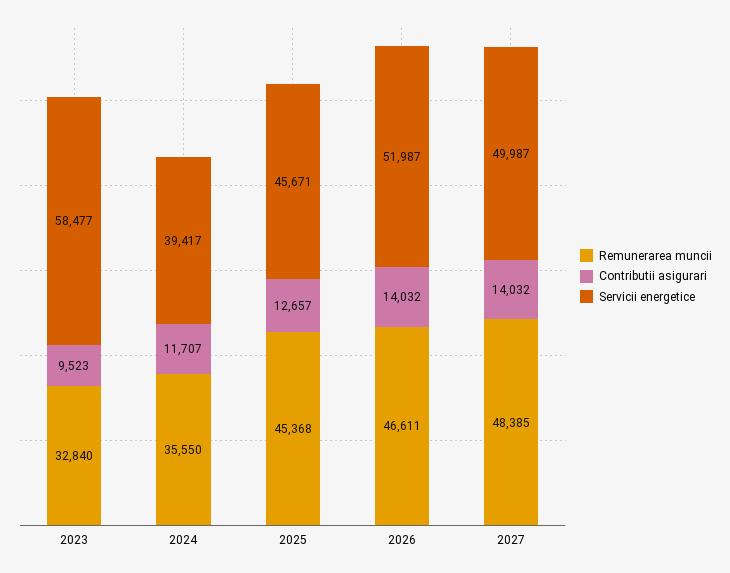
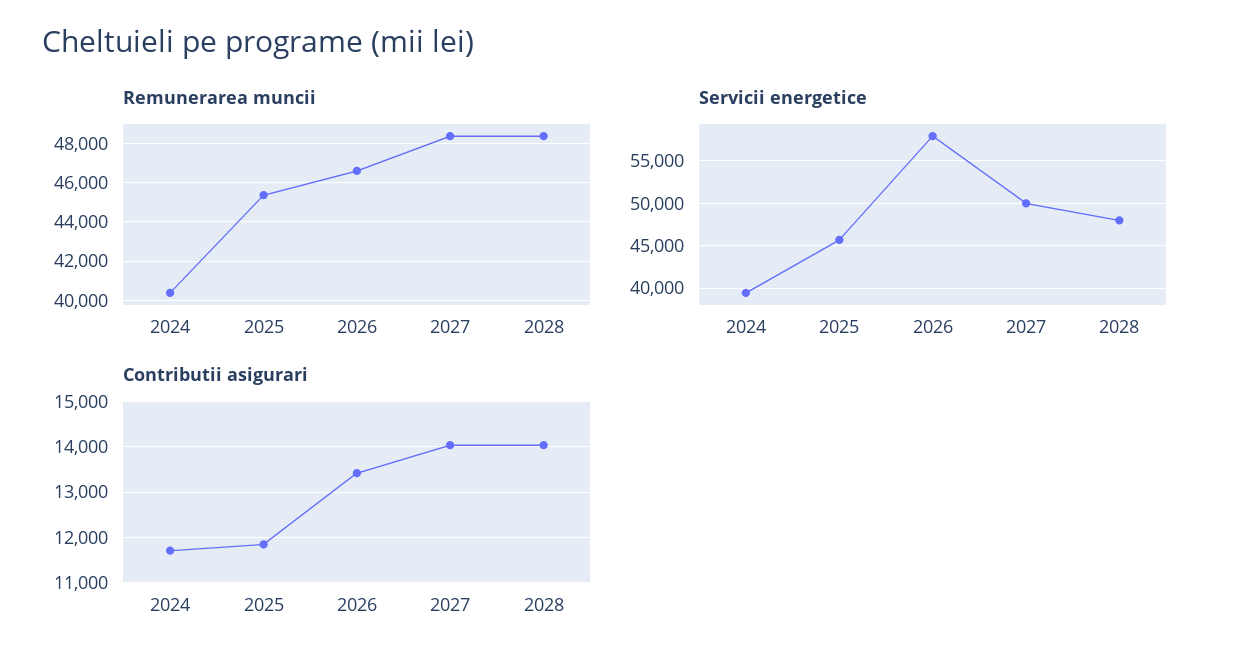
Remunerarea muncii, 2023: 32840 -> none
Contributii asigurari, 2023: 9523 -> none
Servicii energetice, 2023: 58477 -> none
Remunerarea muncii, 2024: 35550 -> 40500
Contributii asigurari, 2025: 12657 -> 11800
Contributii asigurari, 2026: 14032 -> 13400
Servicii energetice, 2026: 51987 -> 58000
Remunerarea muncii, 2028: none -> 48500
Servicii energetice, 2028: none -> 48000
Contributii asigurari, 2028: none -> 14000

